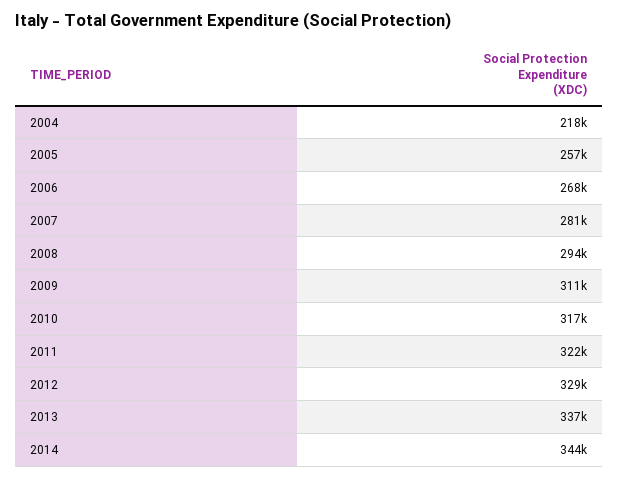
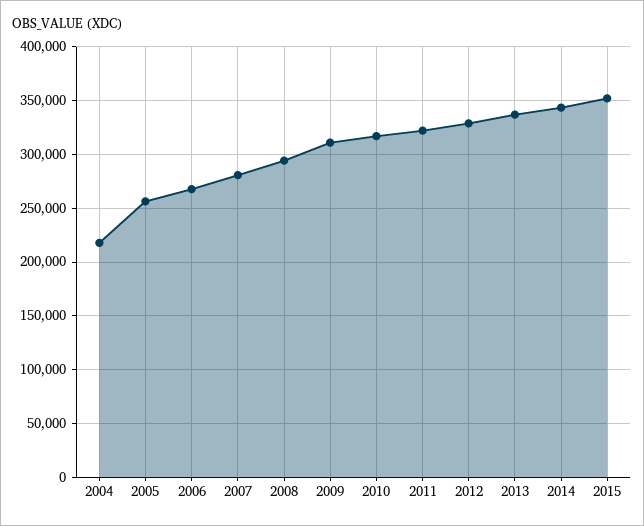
2015: none -> 350000

